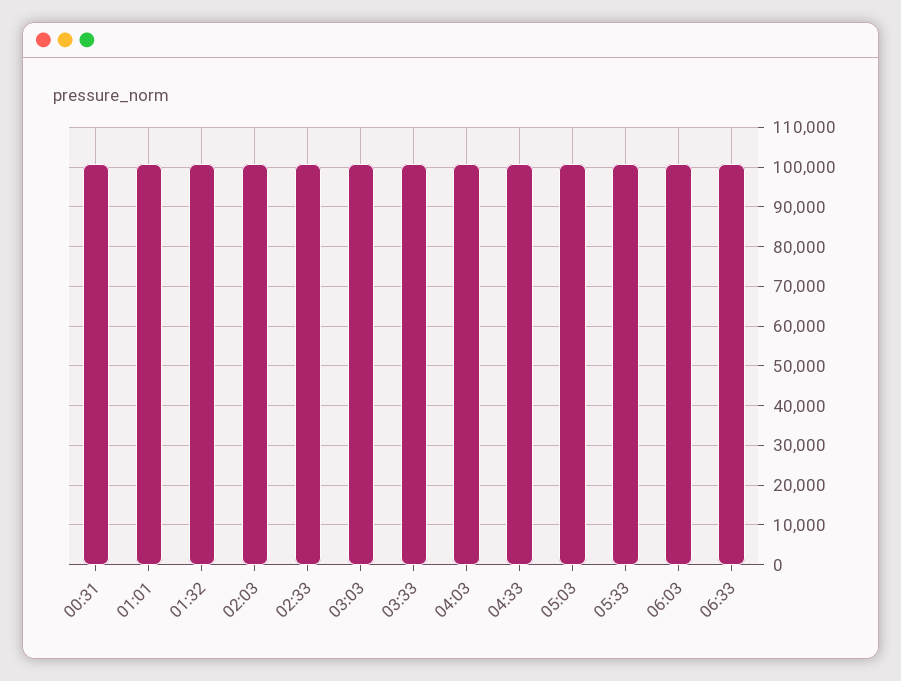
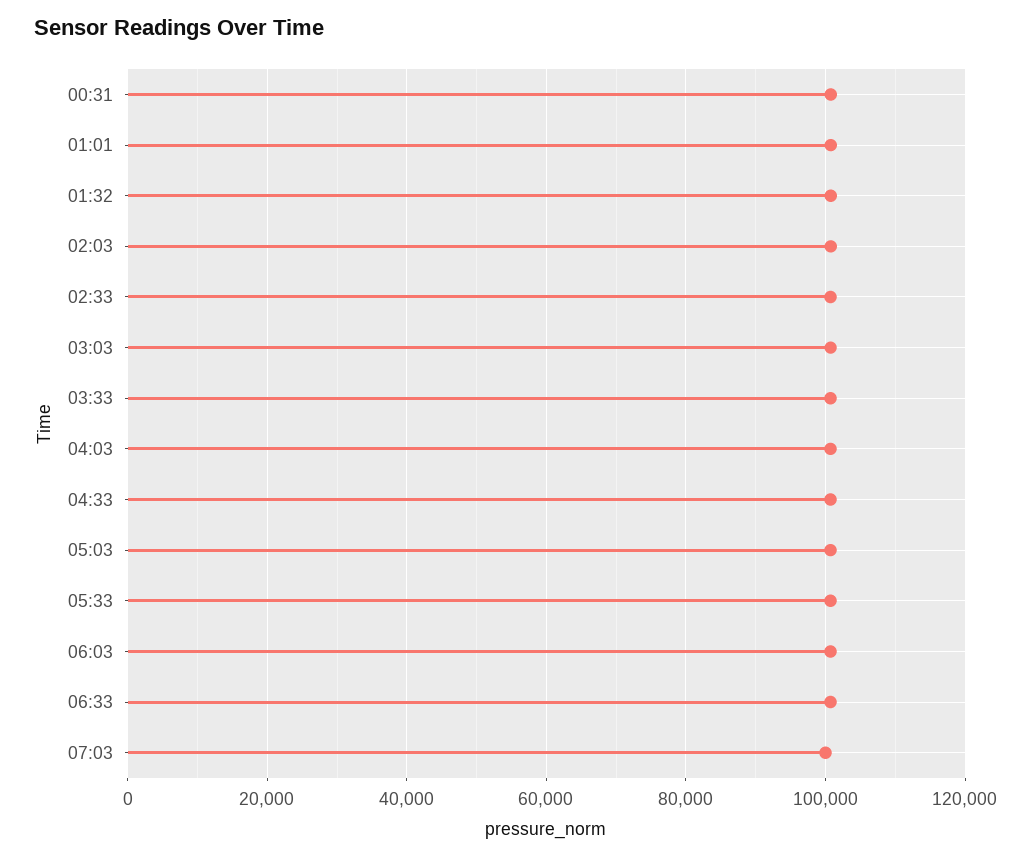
07:03: none -> 100000

